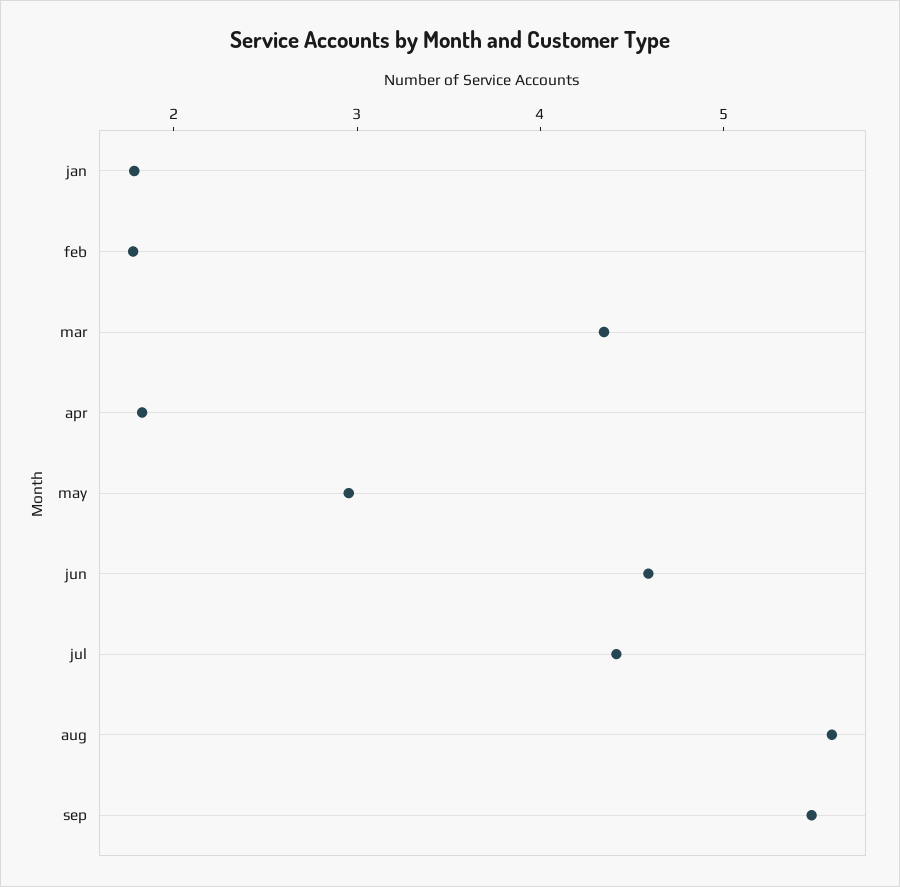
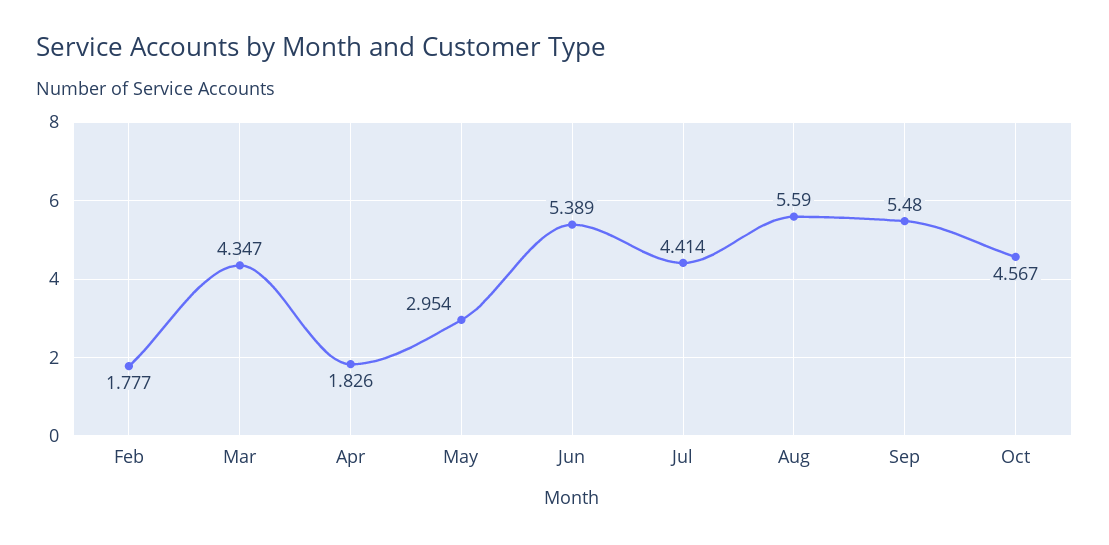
jan: 1.8 -> none
jun: 4.6 -> 5.389
Oct: none -> 4.567

